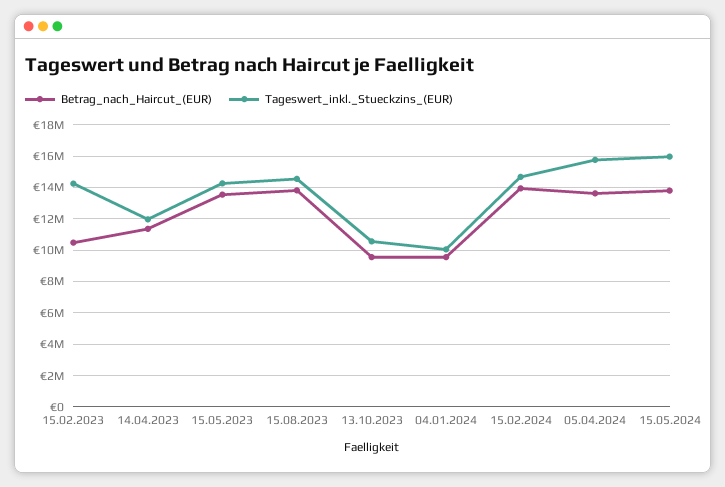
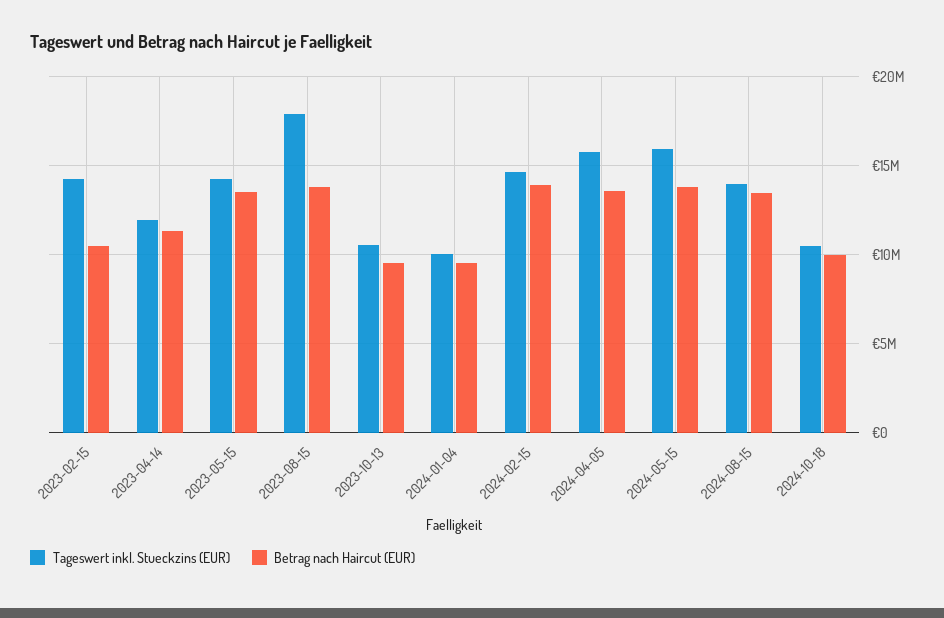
Tageswert_inkl._Stueckzins_(EUR), 15.08.2023: 14500000 -> 18000000
Tageswert_inkl._Stueckzins_(EUR), 2024-08-15: none -> 14000000
Betrag_nach_Haircut_(EUR), 2024-08-15: none -> 13500000
Tageswert_inkl._Stueckzins_(EUR), 2024-10-18: none -> 10500000
Betrag_nach_Haircut_(EUR), 2024-10-18: none -> 10000000

